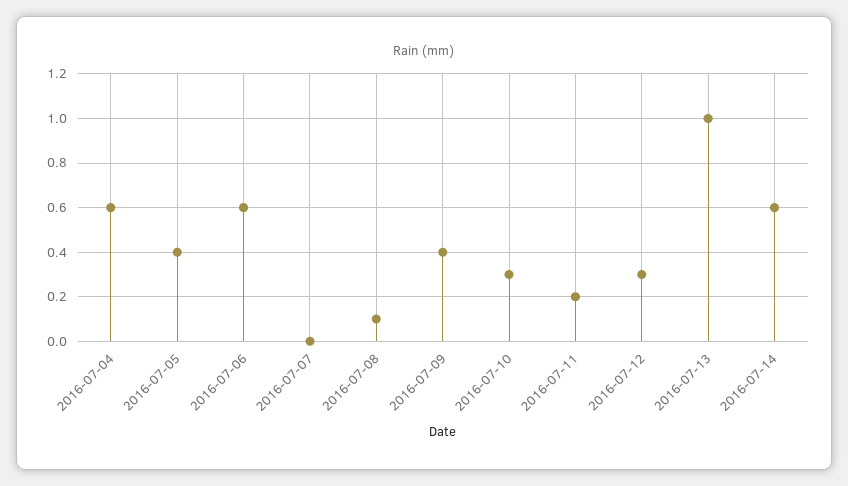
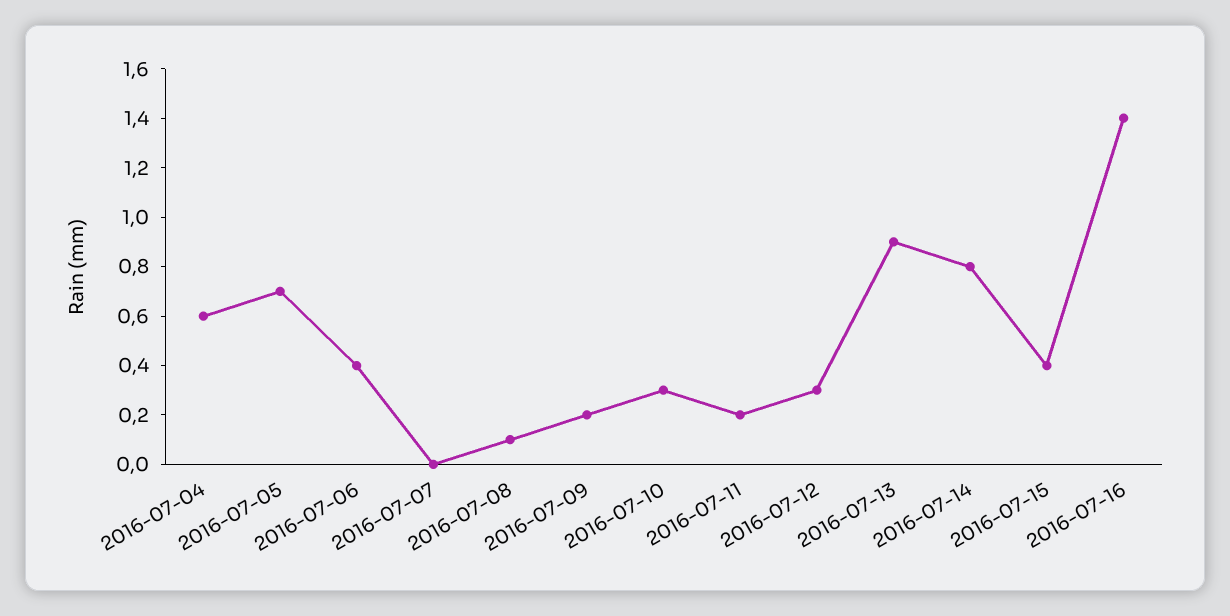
2016-07-05: 0.4 -> 0.7
2016-07-06: 0.6 -> 0.4
2016-07-09: 0.4 -> 0.2
2016-07-13: 1 -> 0.9
2016-07-14: 0.6 -> 0.8
2016-07-15: none -> 0.4
2016-07-16: none -> 1.4

